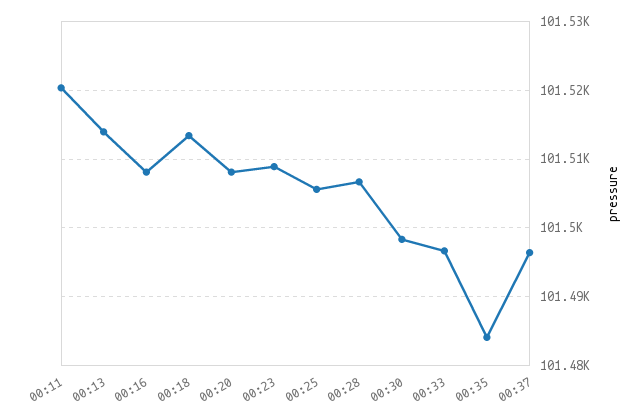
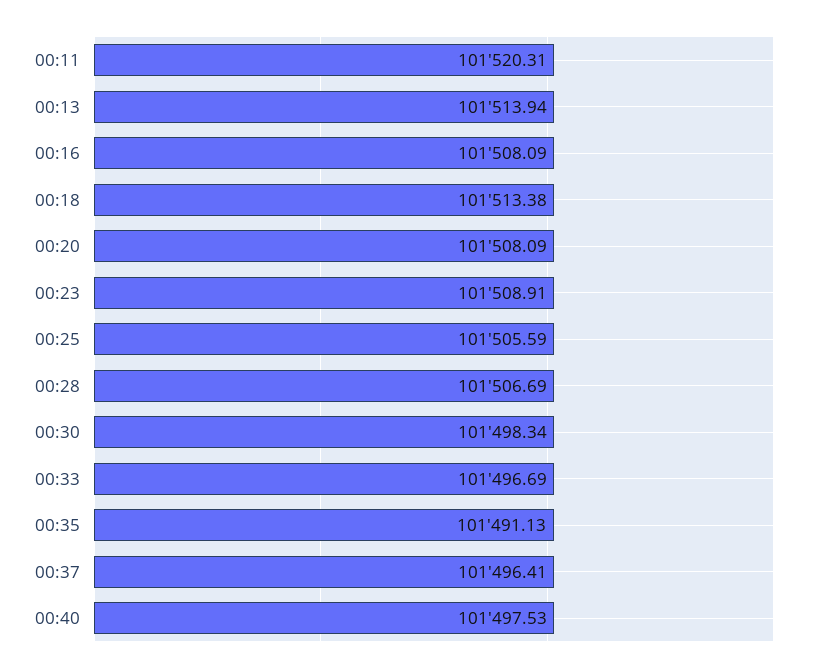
00:35: 101484 -> 101491.13
00:40: none -> 101497.53

